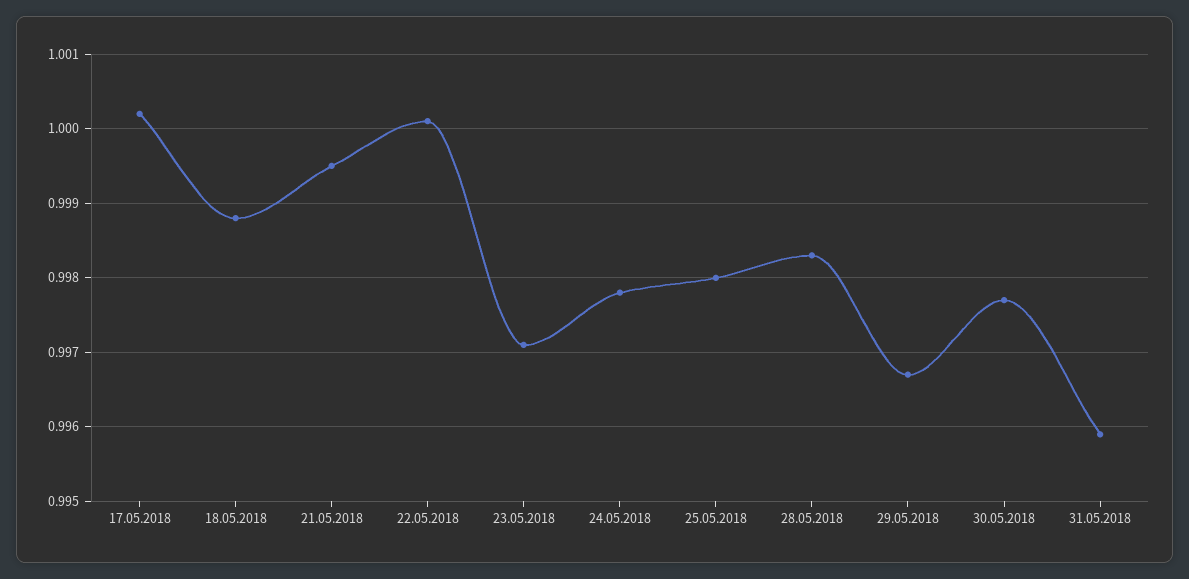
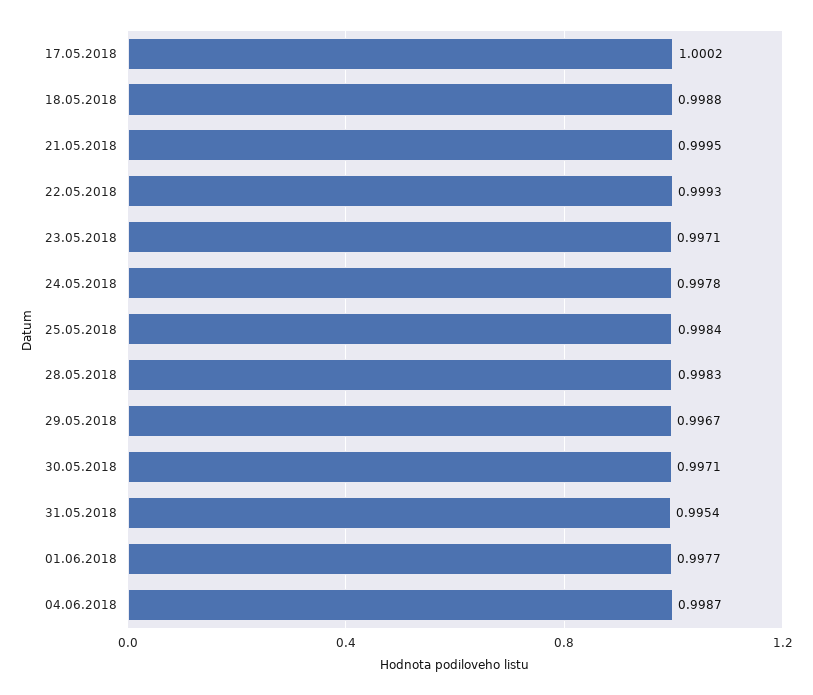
22.05.2018: 1.0001 -> 0.9993
25.05.2018: 0.998 -> 0.9984
30.05.2018: 0.9977 -> 0.9971
31.05.2018: 0.9959 -> 0.9954
01.06.2018: none -> 0.9977
04.06.2018: none -> 0.9987

